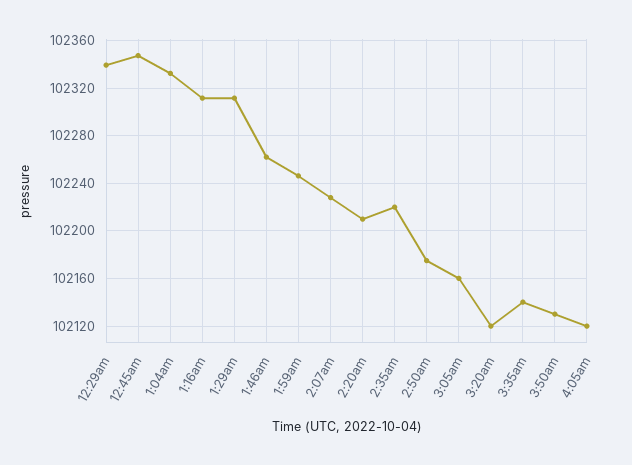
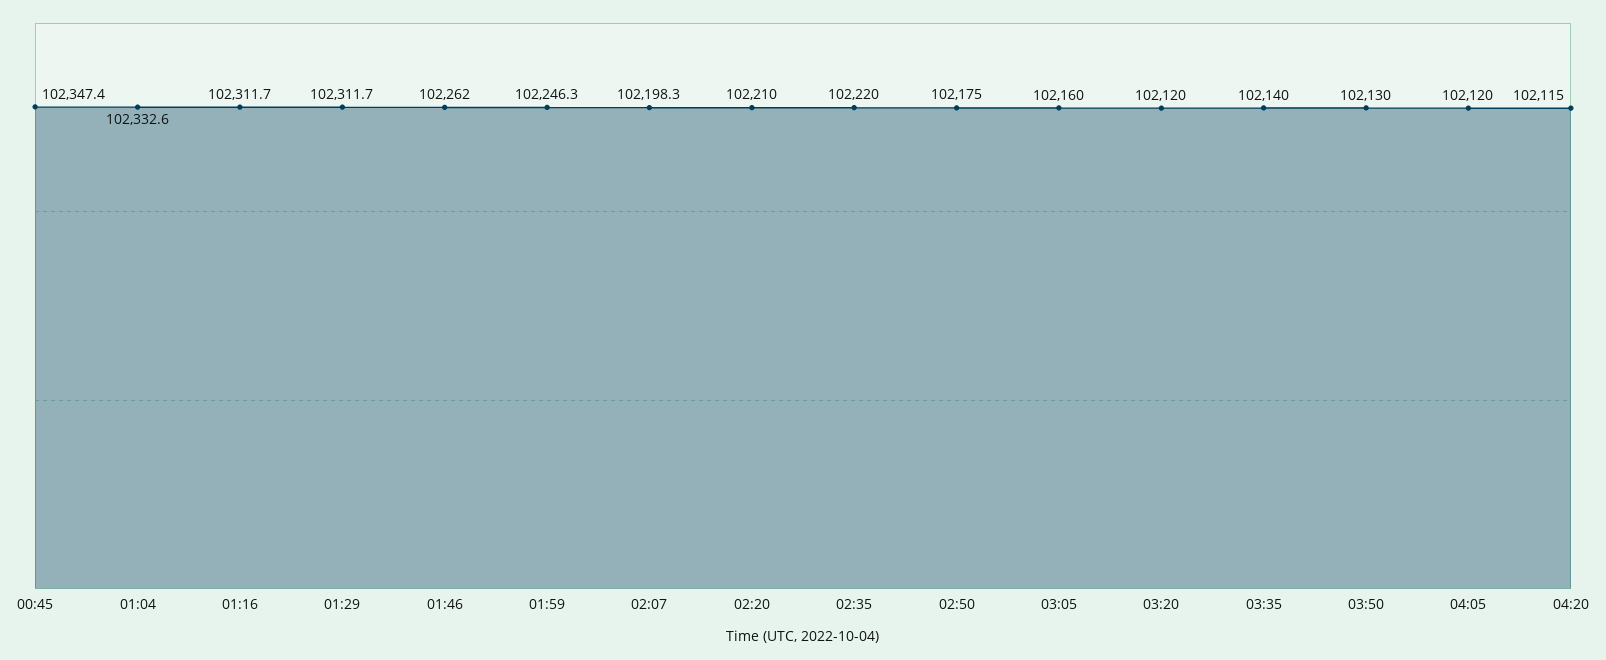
12:29am: 102340 -> none
2:07am: 102230 -> 102198.3
04:20: none -> 102115

